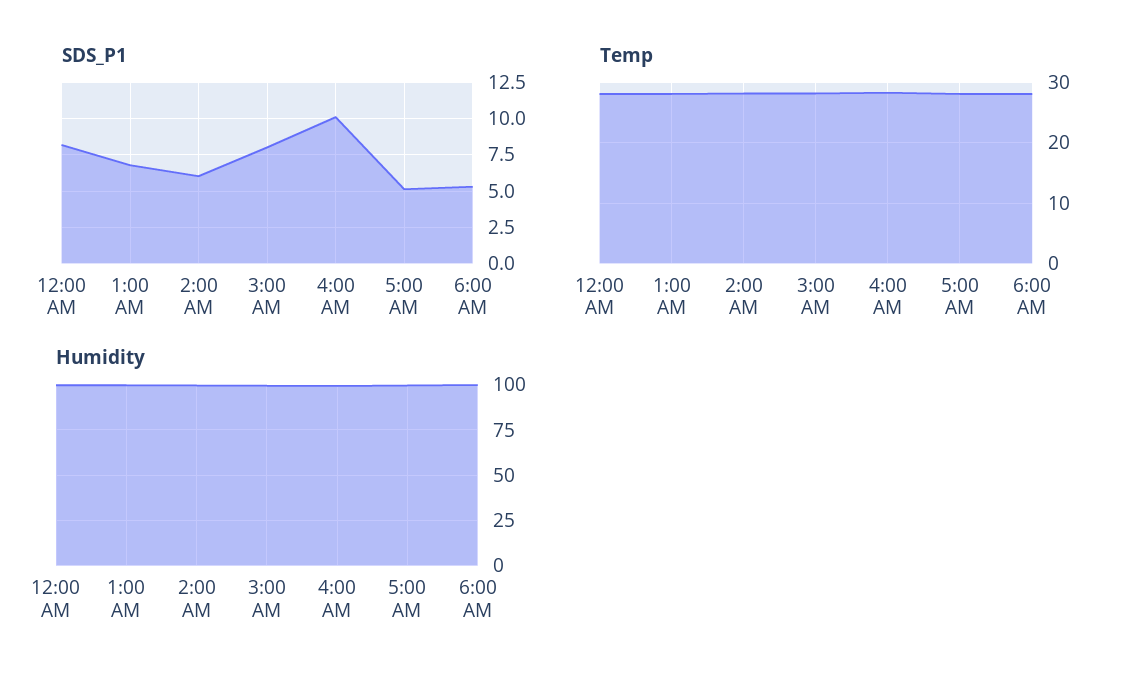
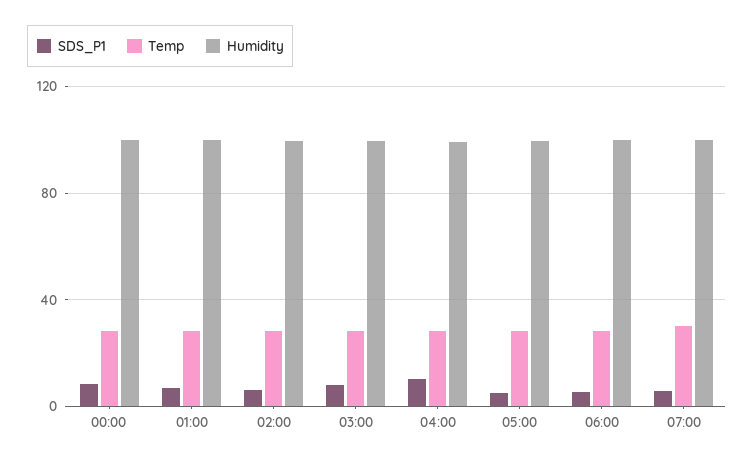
SDS_P1, 07:00: none -> 5
Temp, 07:00: none -> 30
Humidity, 07:00: none -> 100

